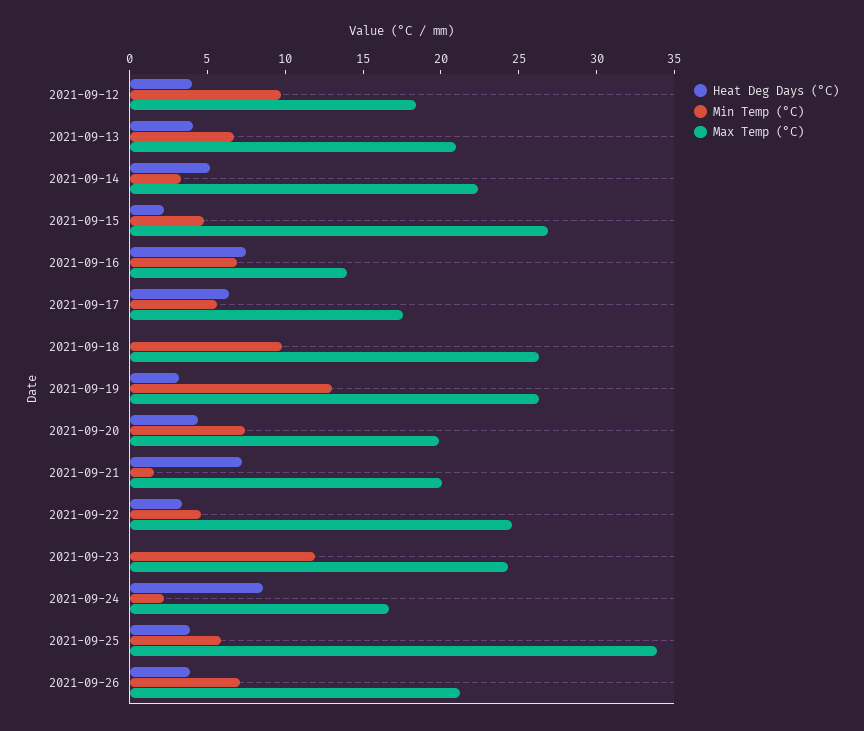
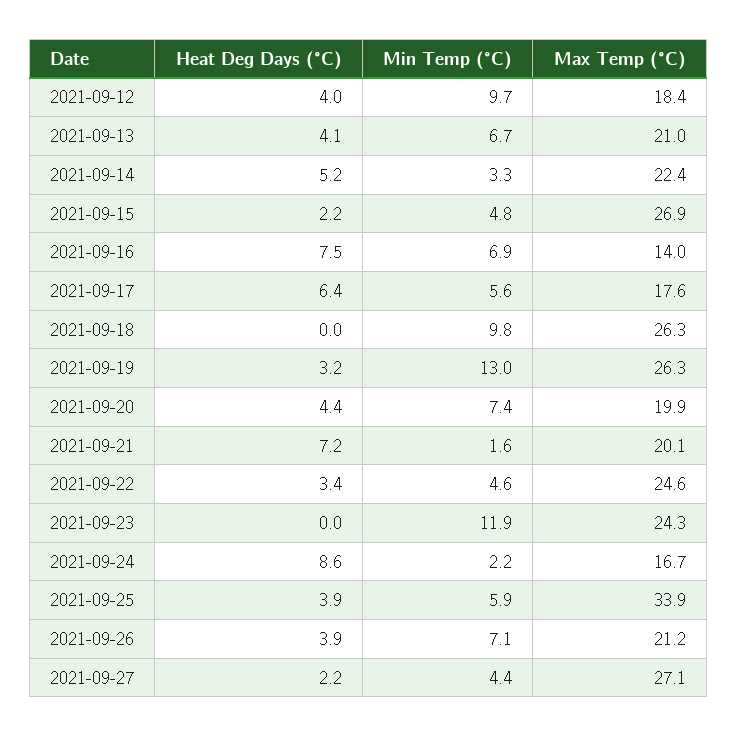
Heat Deg Days (°C), 2021-09-27: none -> 2.2
Min Temp (°C), 2021-09-27: none -> 4.4
Max Temp (°C), 2021-09-27: none -> 27.1

